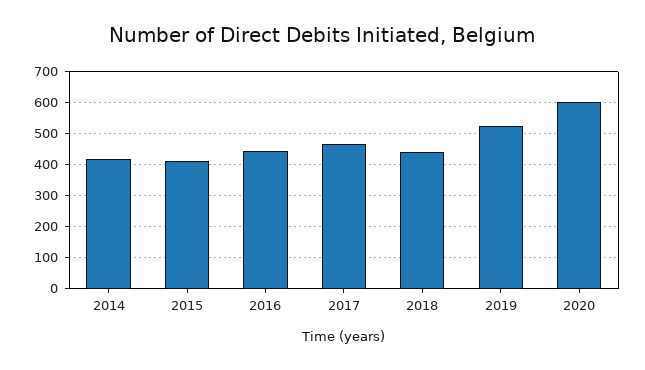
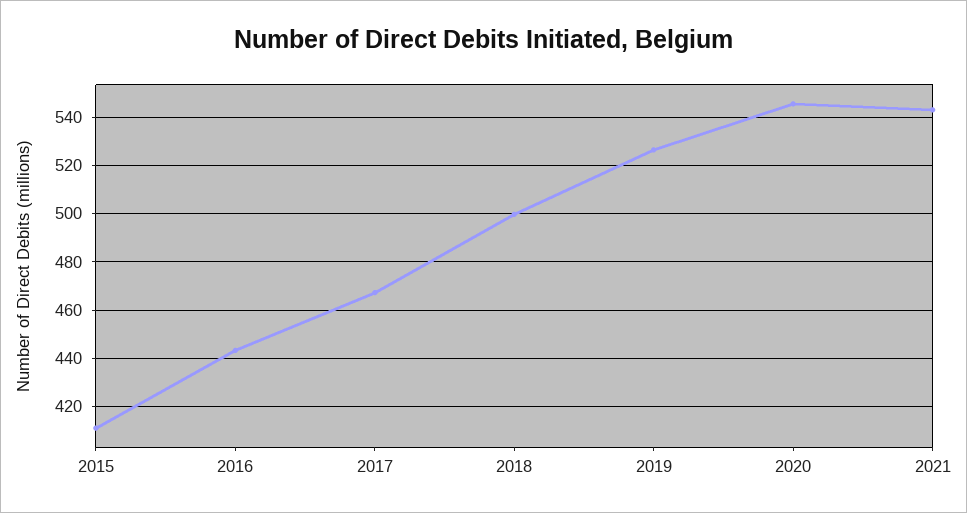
2014: 420 -> none
2018: 440 -> 500
2020: 600 -> 545
2021: none -> 542.5

